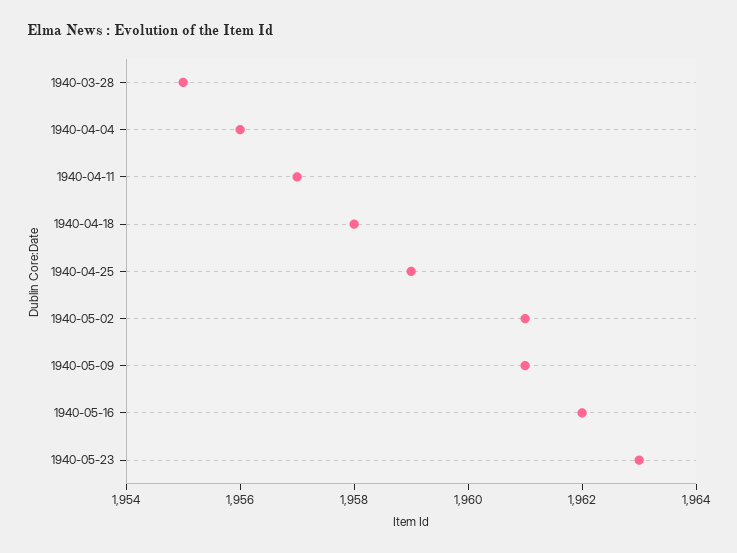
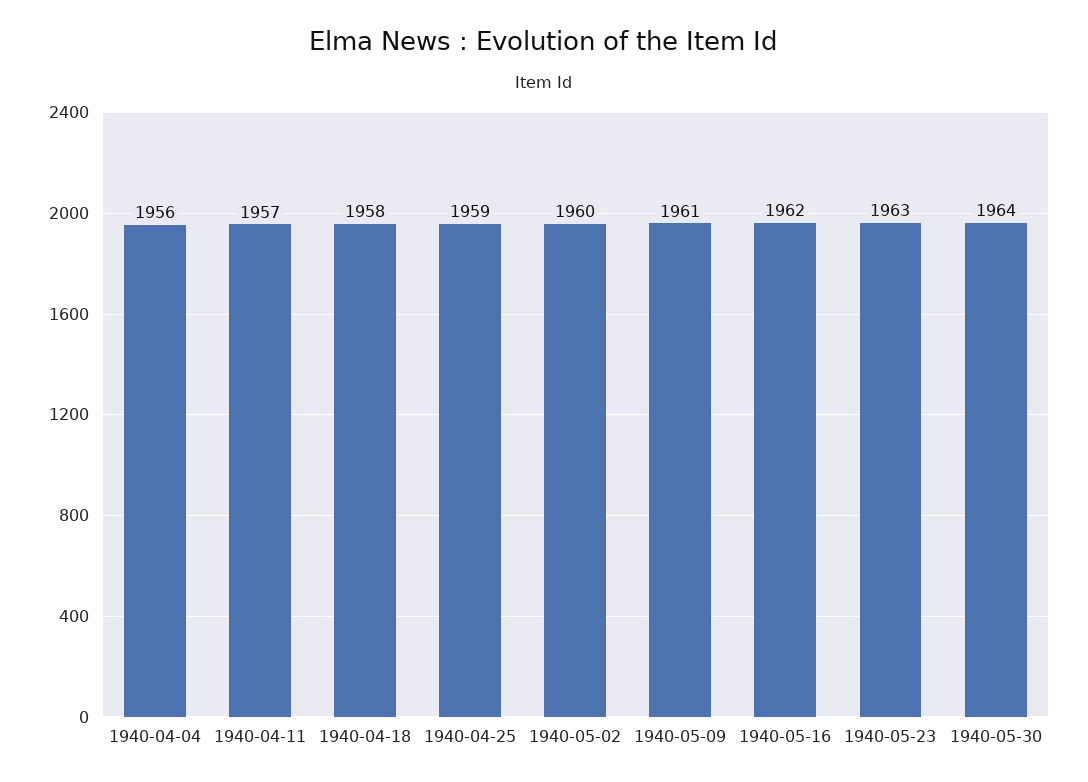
1940-03-28: 1955 -> none
1940-05-02: 1961 -> 1960
1940-05-30: none -> 1964

